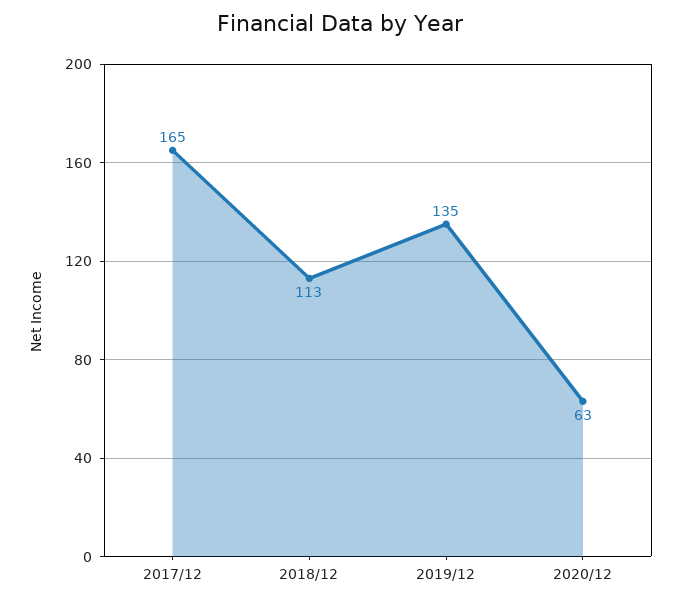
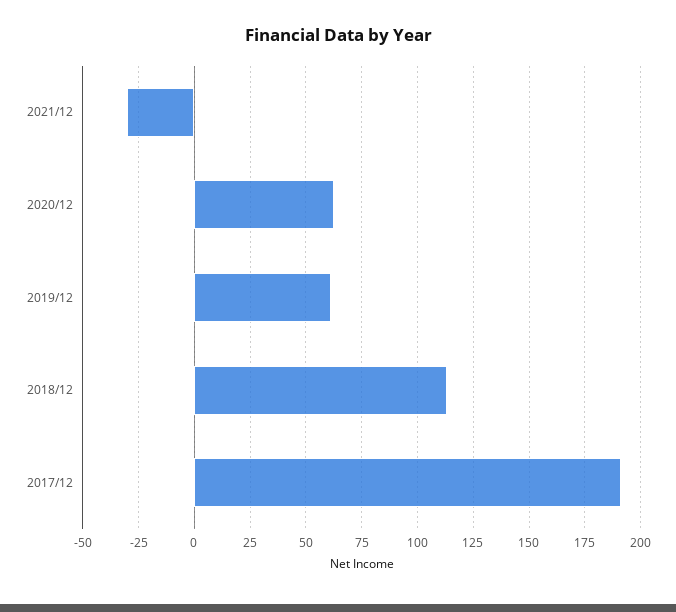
2017/12: 165 -> 190
2019/12: 135 -> 60
2021/12: none -> -30

